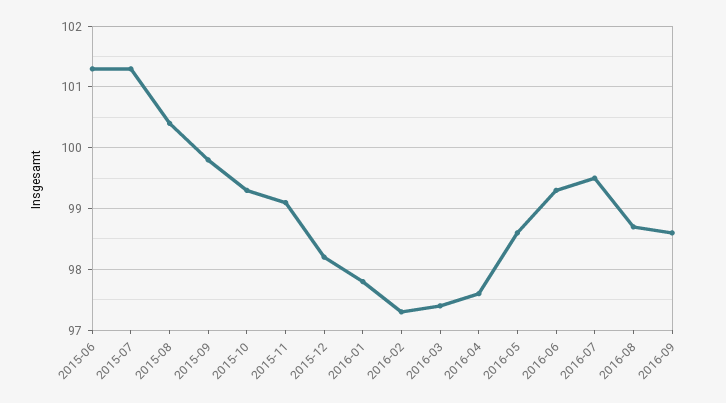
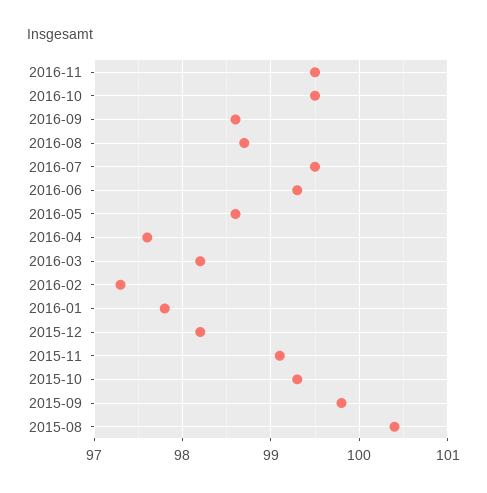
2015-06: 101.3 -> none
2015-07: 101.3 -> none
2016-03: 97.4 -> 98.2
2016-11: none -> 99.5
2016-10: none -> 99.5

